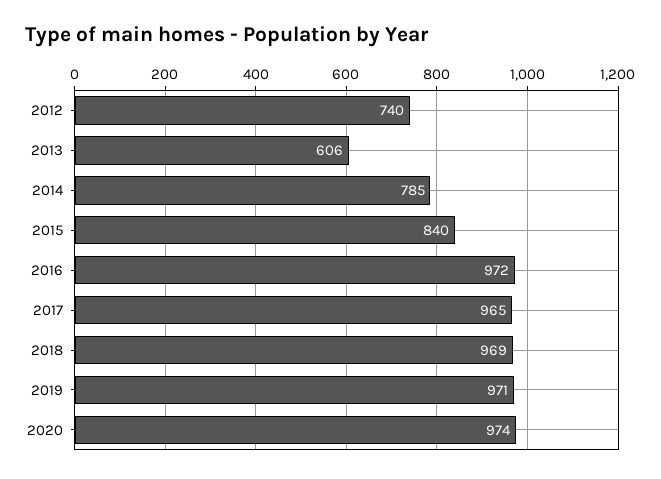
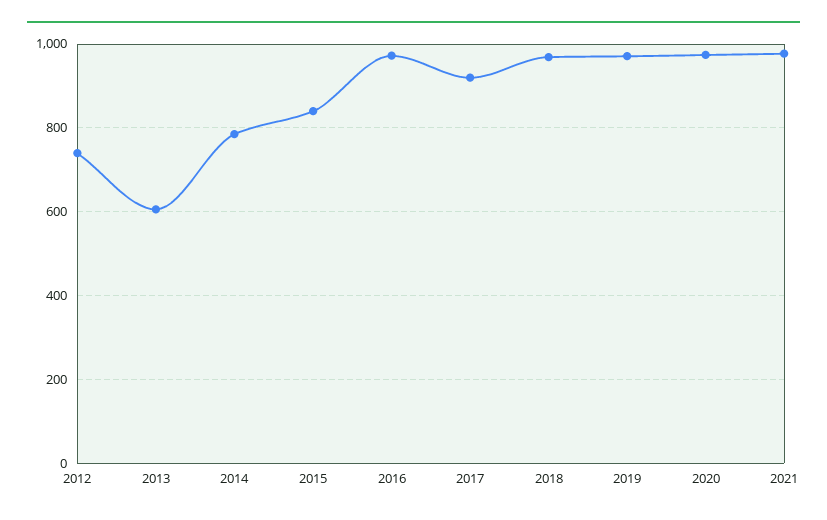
2017: 965 -> 920
2021: none -> 980

